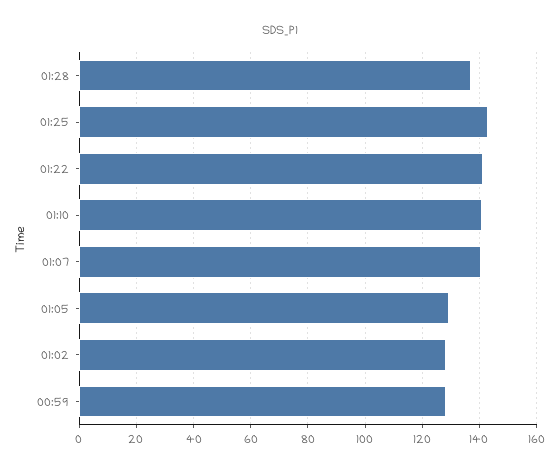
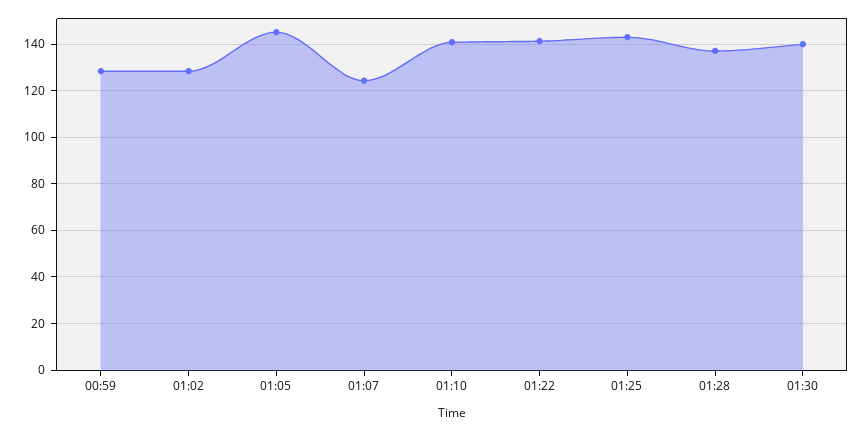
01:07: 140 -> 125
01:05: 130 -> 145
01:30: none -> 140

